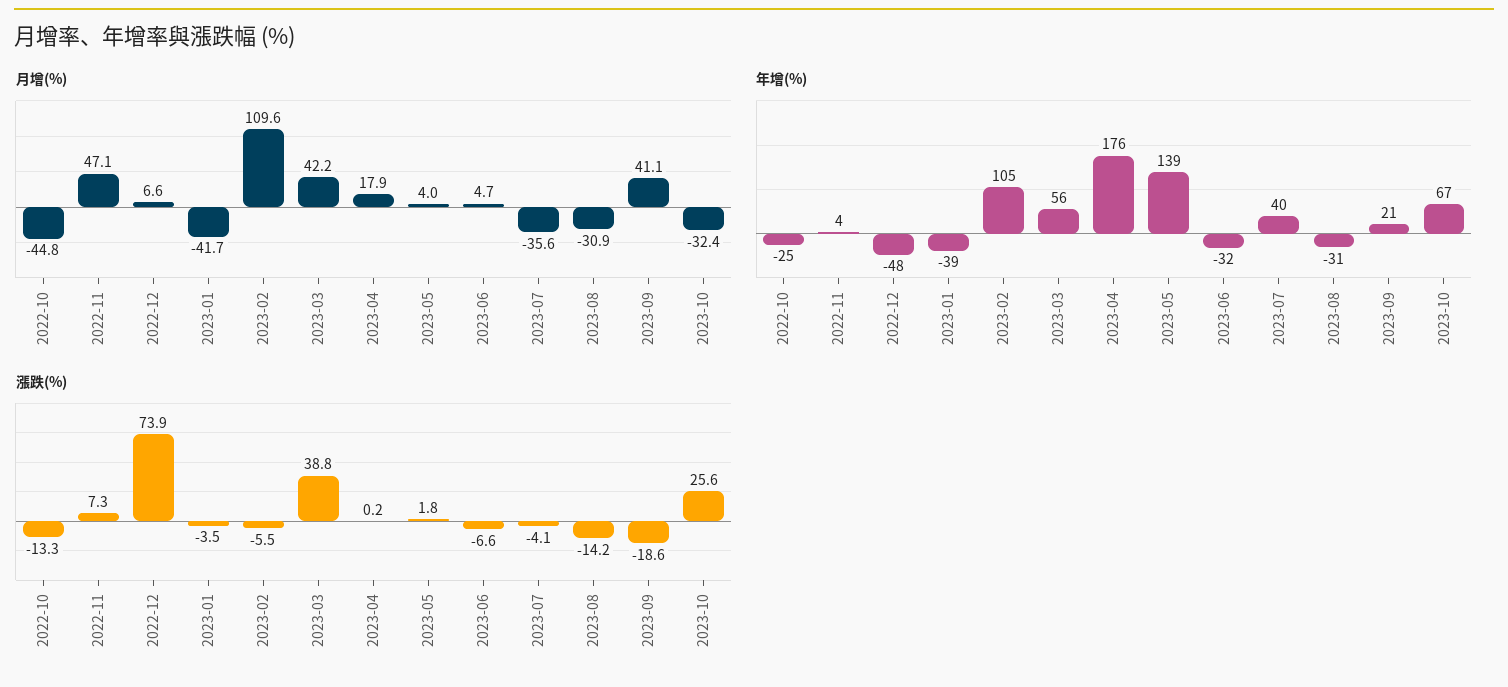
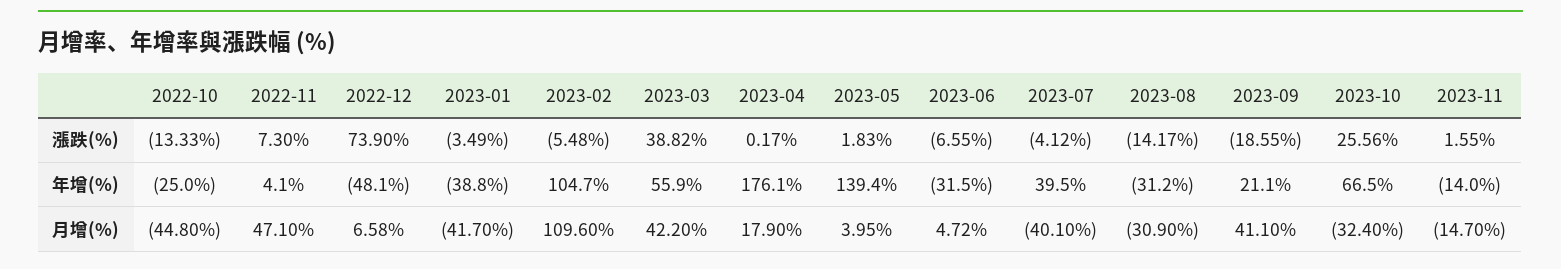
月增(%), 2023-07: -35.6 -> -40.1
漲跌(%), 2023-11: none -> 1.55
年增(%), 2023-11: none -> -14
月增(%), 2023-11: none -> -14.7

